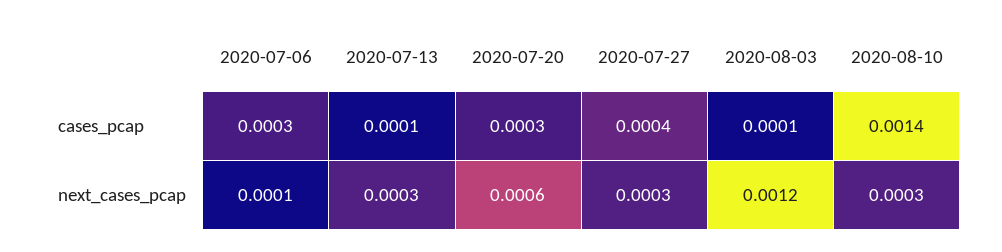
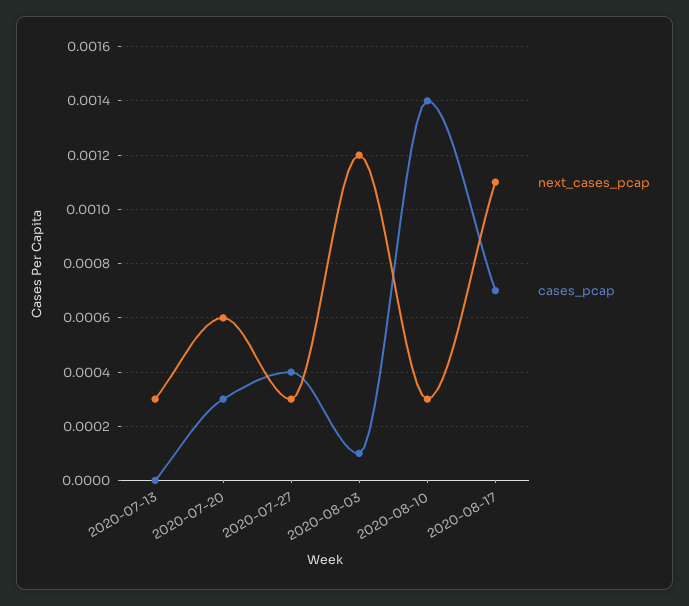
cases_pcap, 2020-07-06: 0.0003 -> none
cases_pcap, 2020-07-13: 0.0001 -> 0
next_cases_pcap, 2020-07-06: 0.0001 -> none
next_cases_pcap, 2020-08-17: none -> 0.0011
cases_pcap, 2020-08-17: none -> 0.0007

